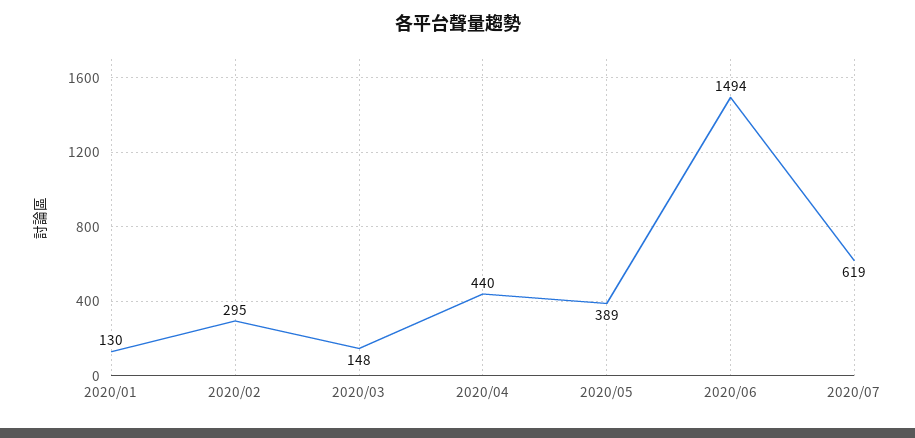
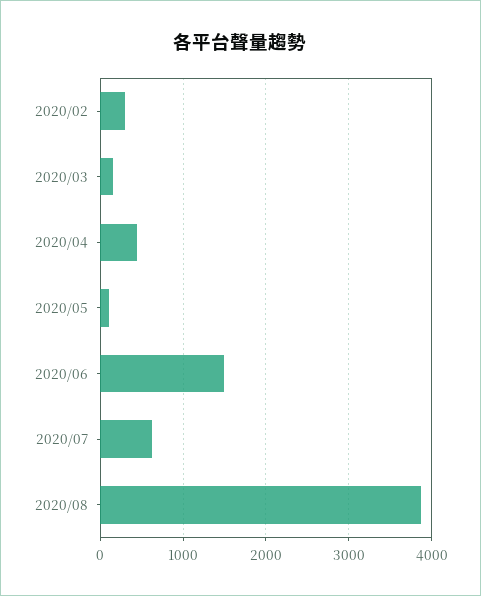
2020/01: 130 -> none
2020/05: 389 -> 100
2020/08: none -> 3900

